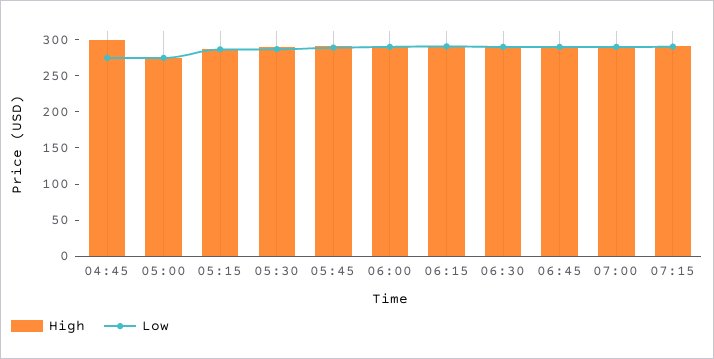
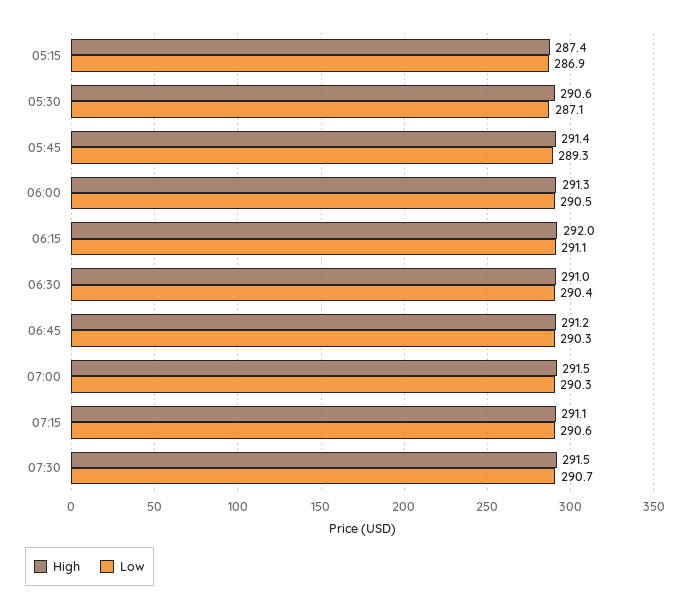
High, 04:45: 300 -> none
Low, 04:45: 275 -> none
High, 05:00: 275 -> none
Low, 05:00: 275 -> none
High, 07:30: none -> 291.5
Low, 07:30: none -> 290.7

